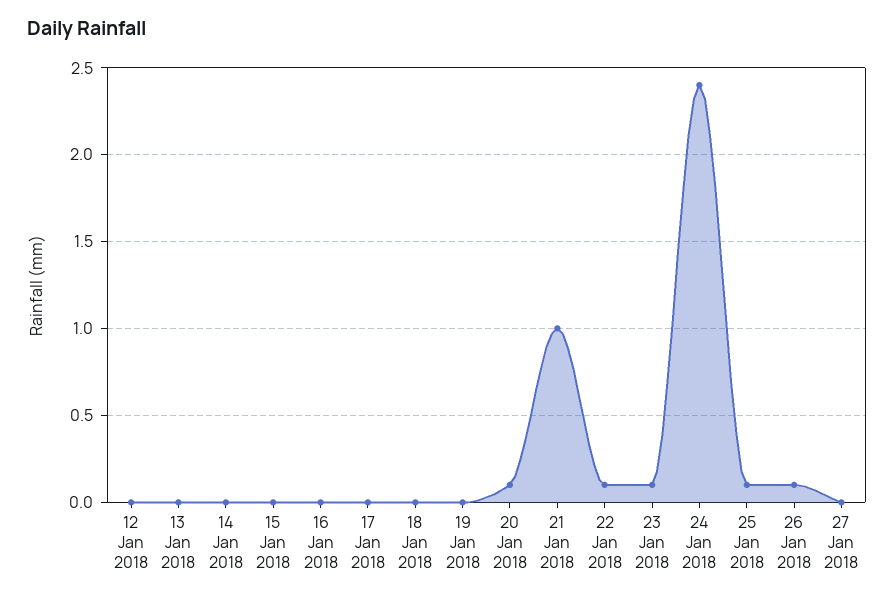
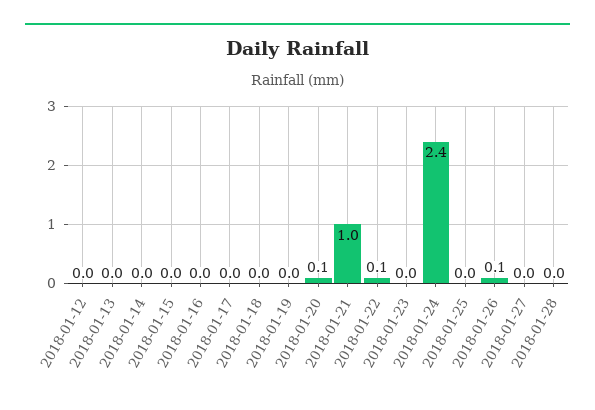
23 Jan 2018: 0.1 -> 0
25 Jan 2018: 0.1 -> 0
2018-01-28: none -> 0

